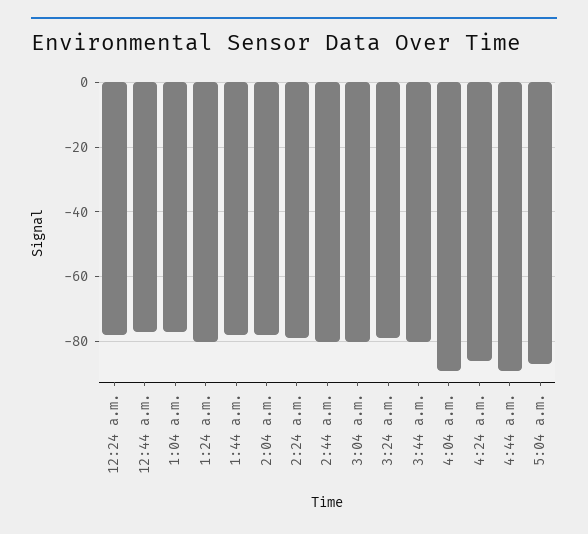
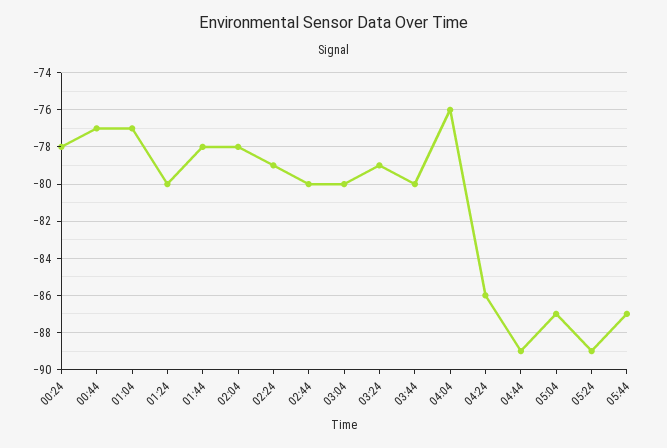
4:04 a.m.: -90 -> -76
05:24: none -> -89
05:44: none -> -87

